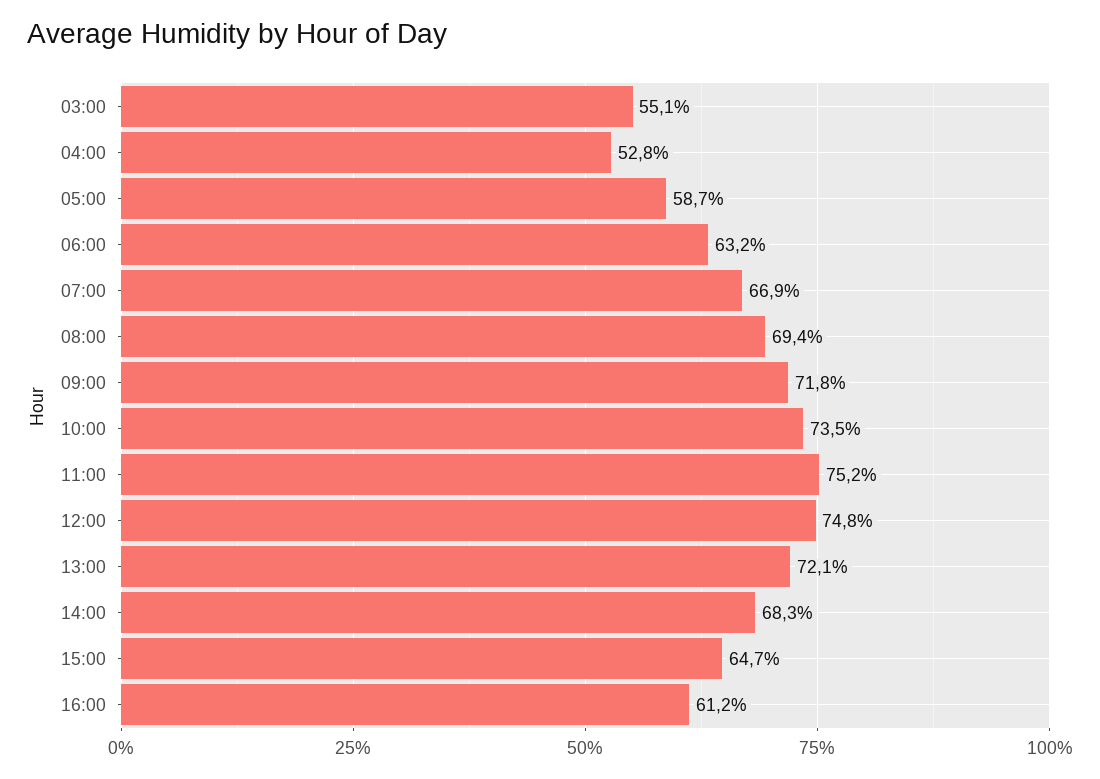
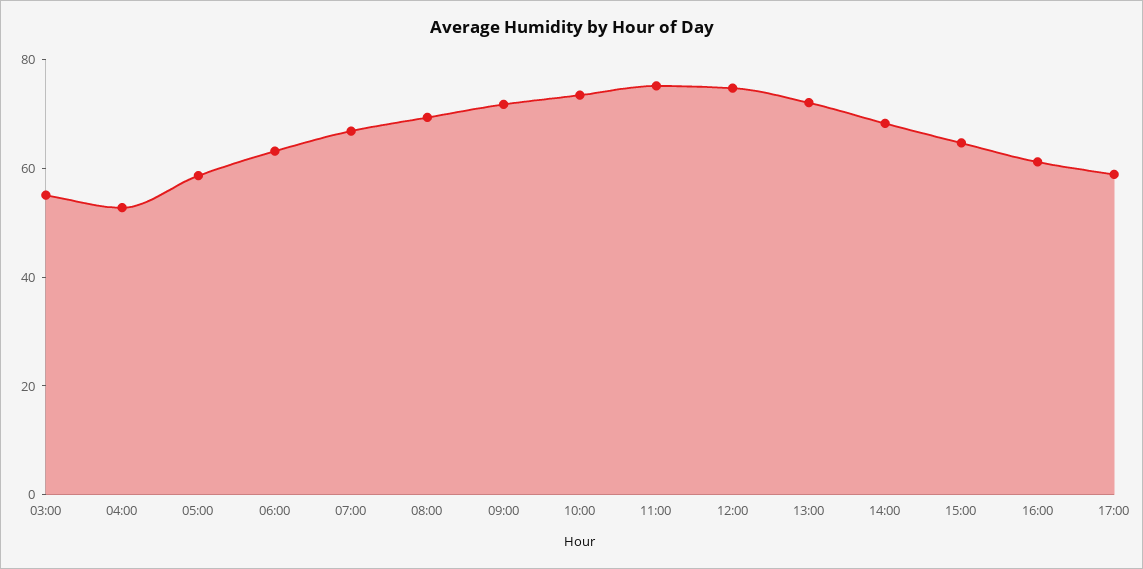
17:00: none -> 60

